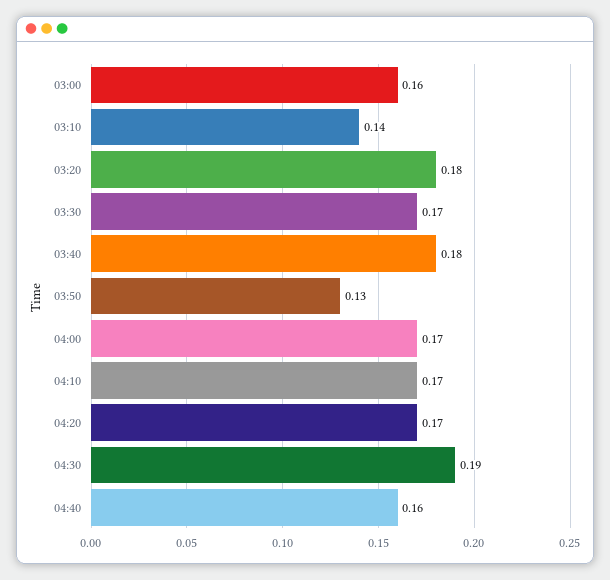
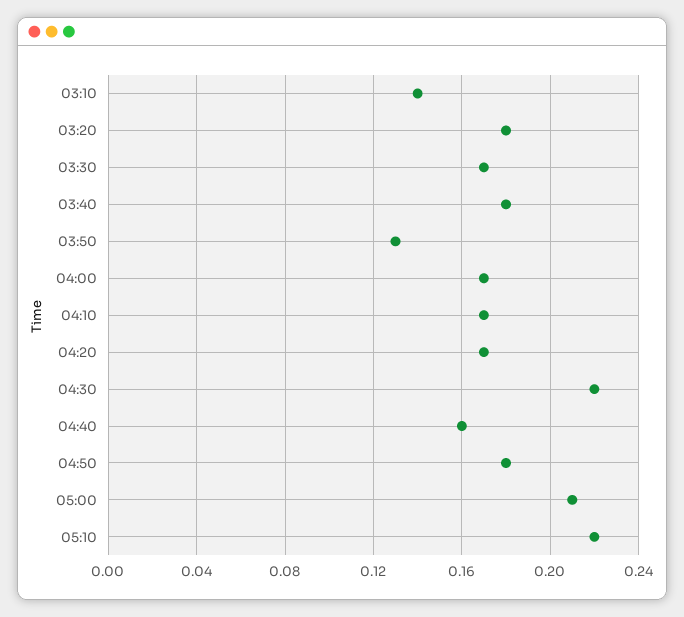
03:00: 0.16 -> none
04:30: 0.19 -> 0.22
04:50: none -> 0.18
05:00: none -> 0.21
05:10: none -> 0.22

